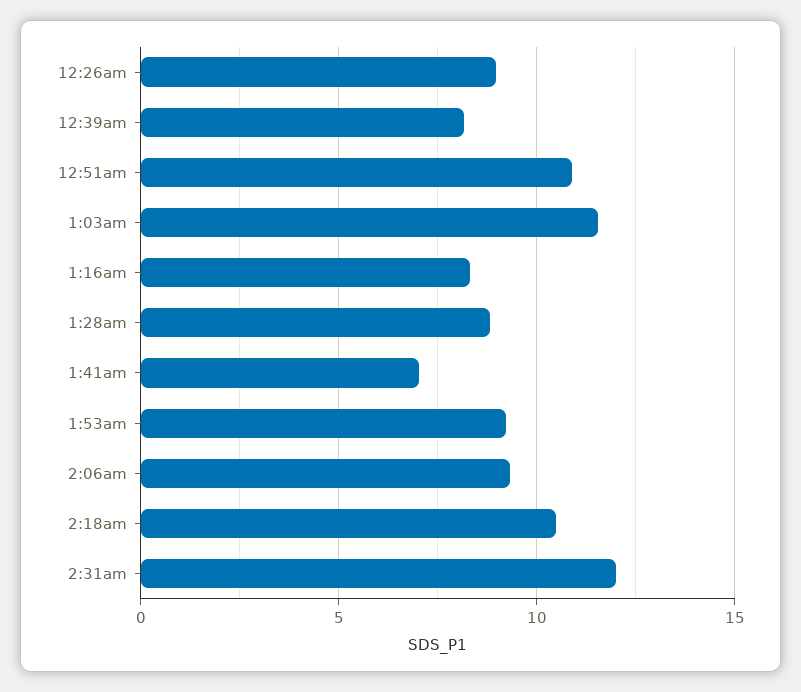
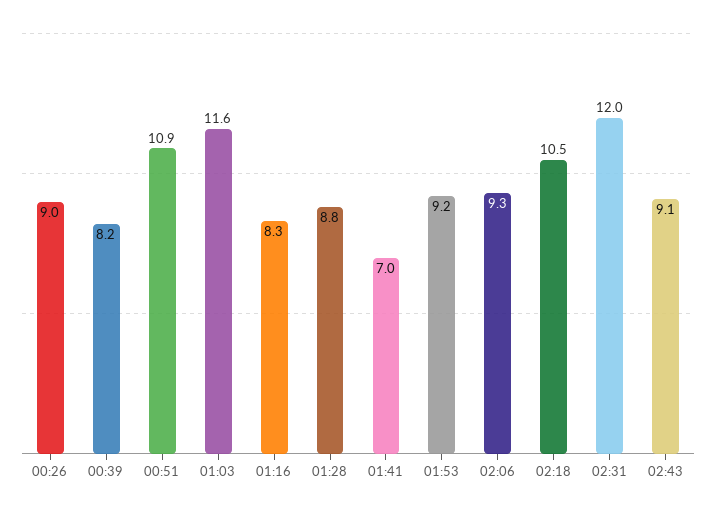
02:43: none -> 9.1

